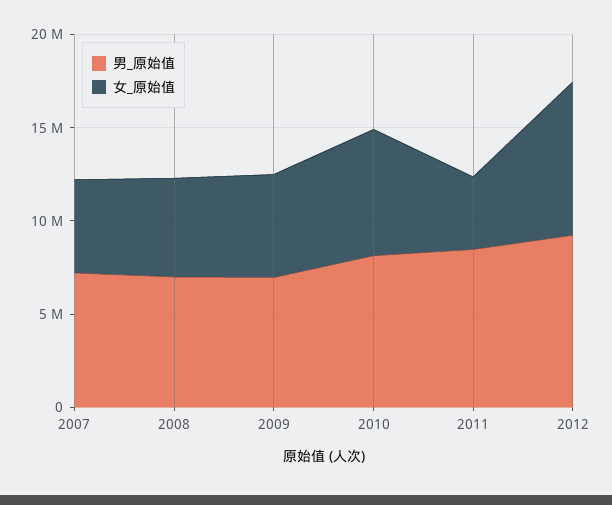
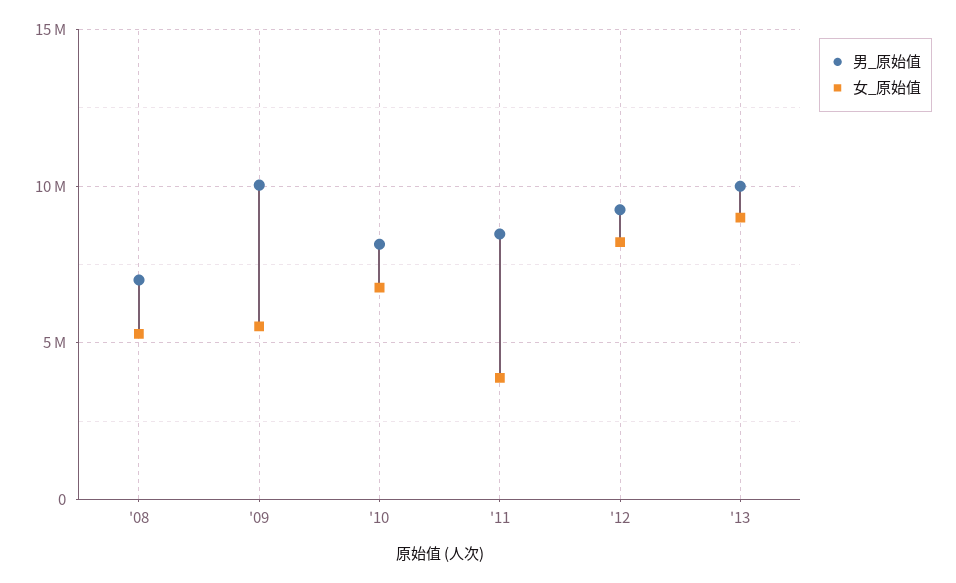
男_原始值, 2007: 7000000 -> none
女_原始值, 2007: 5000000 -> none
男_原始值, 2009: 7000000 -> 10000000
男_原始值, '13: none -> 10000000
女_原始值, '13: none -> 9000000

